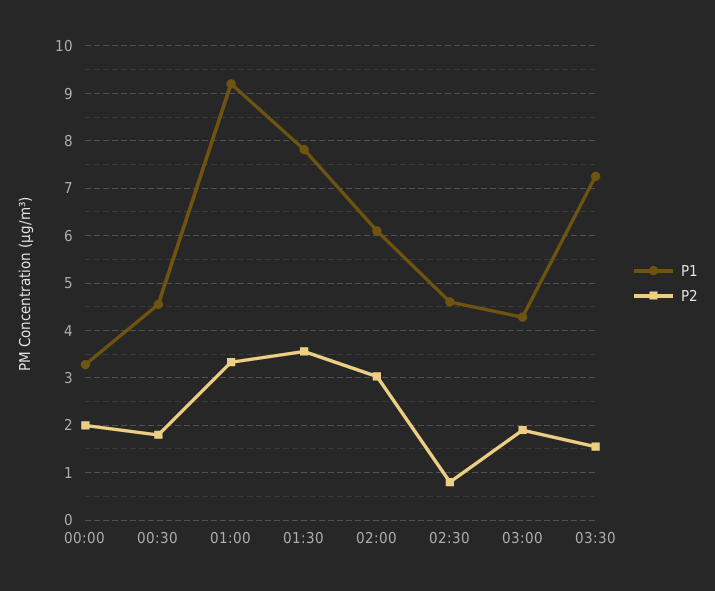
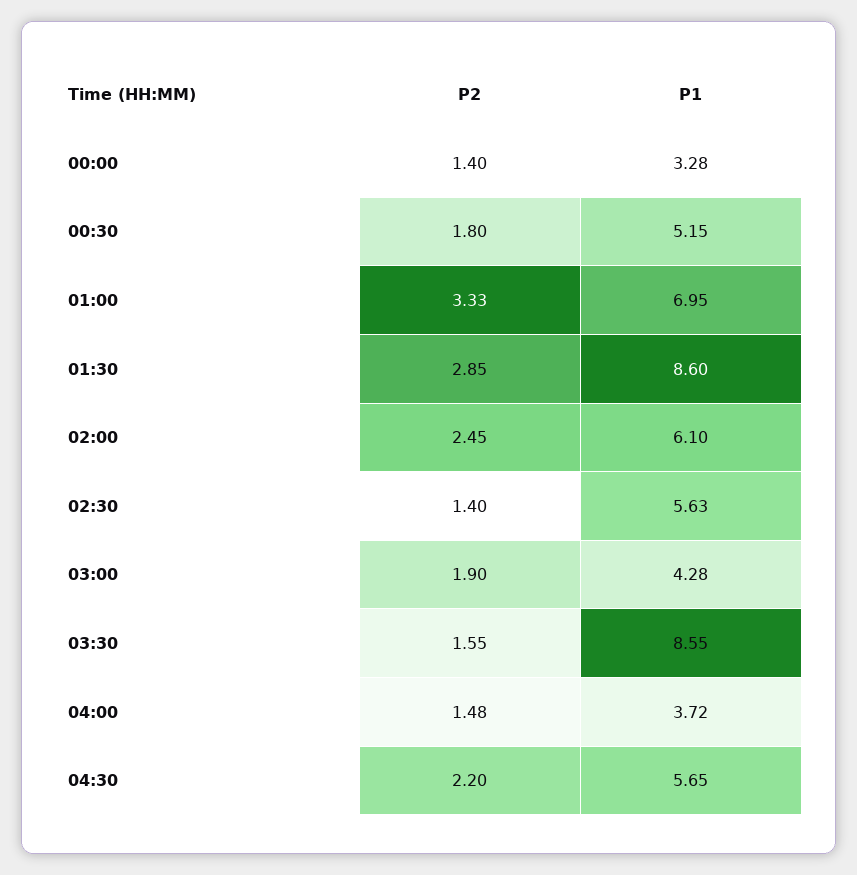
P2, 00:00: 2 -> 1.4
P1, 00:30: 4.6 -> 5.15
P1, 01:00: 9.2 -> 6.95
P1, 01:30: 7.8 -> 8.6
P2, 01:30: 3.6 -> 2.85
P2, 02:00: 3 -> 2.45
P1, 02:30: 4.6 -> 5.63
P2, 02:30: 0.8 -> 1.4
P1, 03:30: 7.2 -> 8.55
P2, 04:00: none -> 1.48
P1, 04:00: none -> 3.72
P2, 04:30: none -> 2.2
P1, 04:30: none -> 5.65

